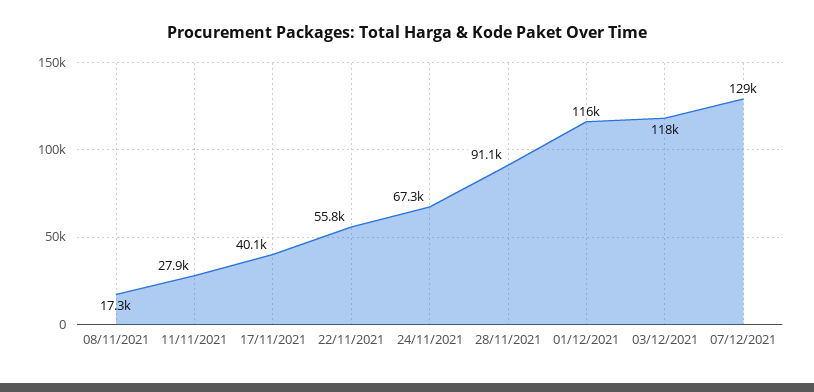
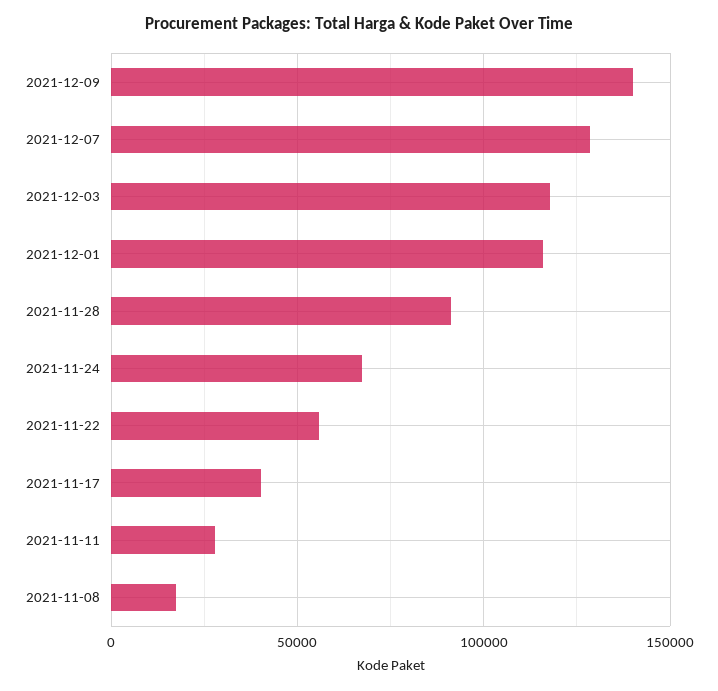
2021-12-09: none -> 140000

